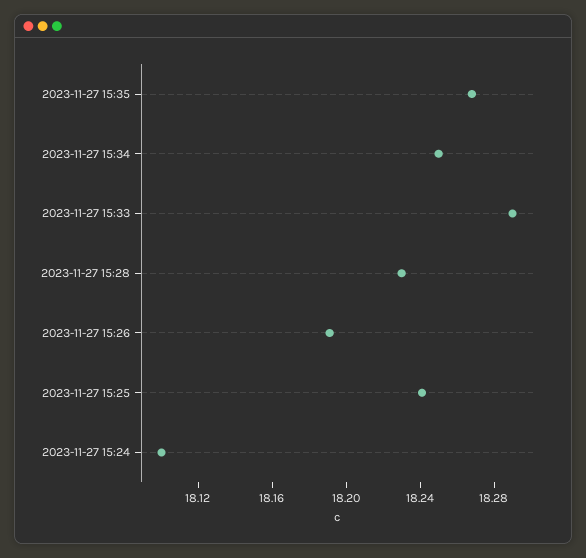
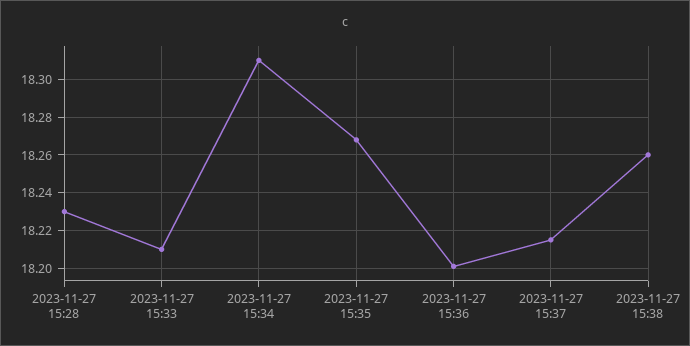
2023-11-27 15:34: 18.25 -> 18.31
2023-11-27 15:33: 18.29 -> 18.21
2023-11-27 15:26: 18.19 -> none
2023-11-27 15:25: 18.24 -> none
2023-11-27 15:24: 18.1 -> none
2023-11-27 15:36: none -> 18.2
2023-11-27 15:37: none -> 18.215
2023-11-27 15:38: none -> 18.26

